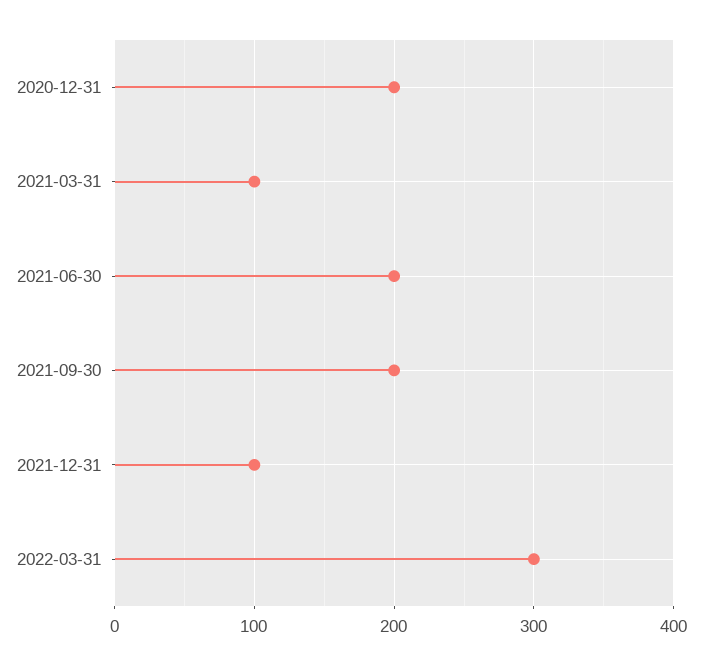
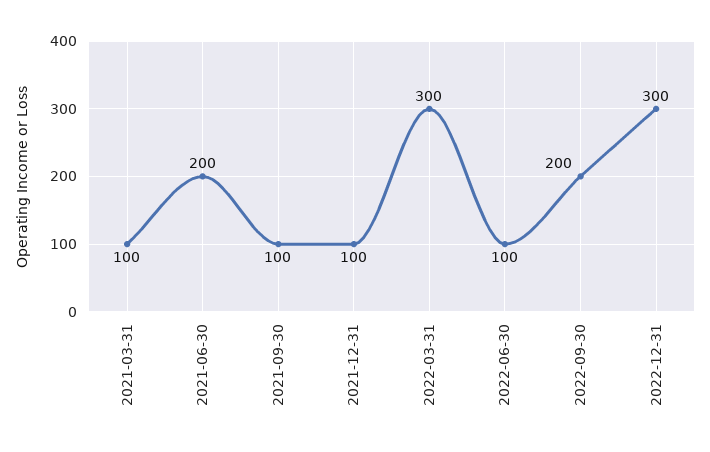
2020-12-31: 200 -> none
2021-09-30: 200 -> 100
2022-06-30: none -> 100
2022-09-30: none -> 200
2022-12-31: none -> 300

